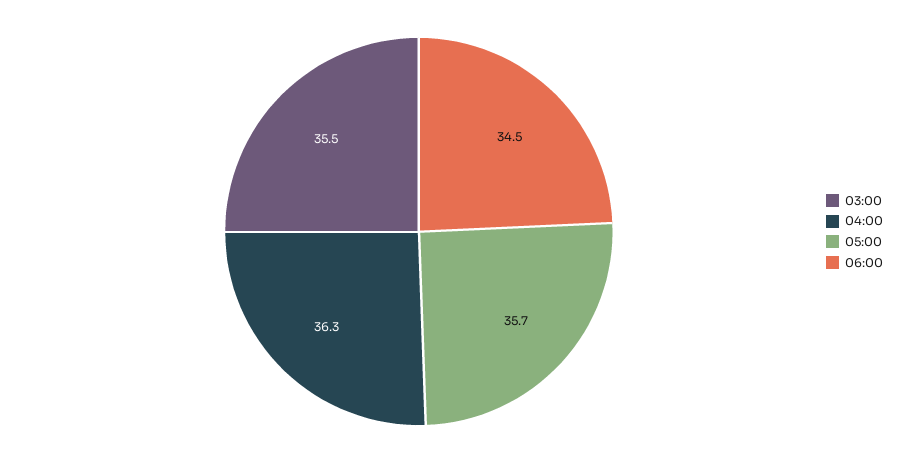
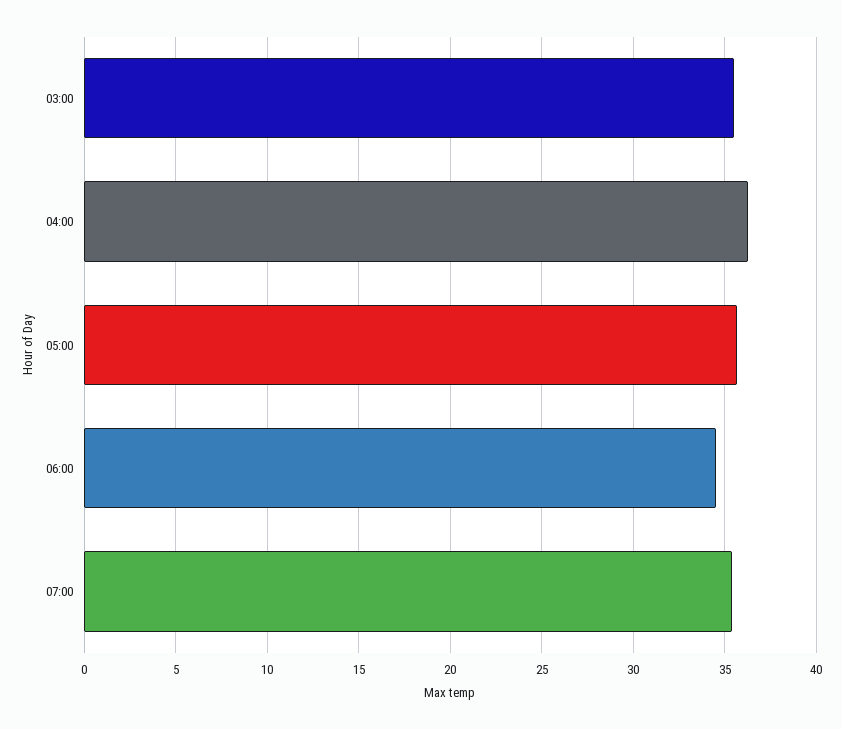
07:00: none -> 35.5

